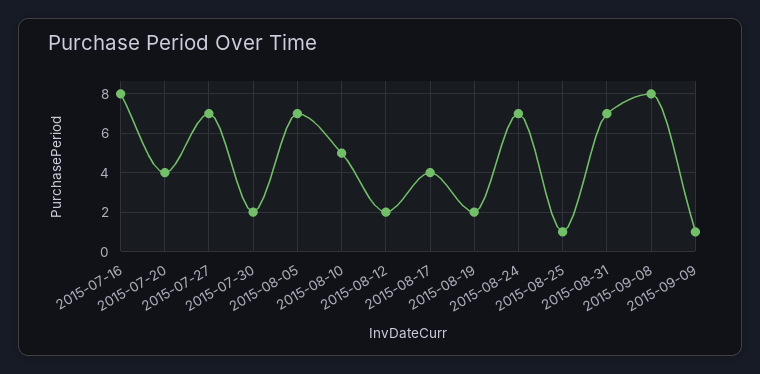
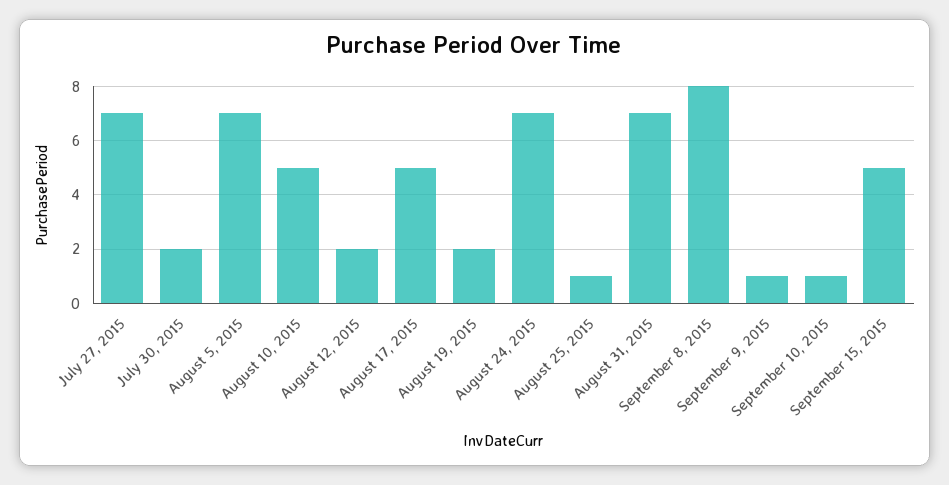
2015-07-16: 8 -> none
2015-07-20: 4 -> none
2015-08-17: 4 -> 5
September 10, 2015: none -> 1
September 15, 2015: none -> 5

